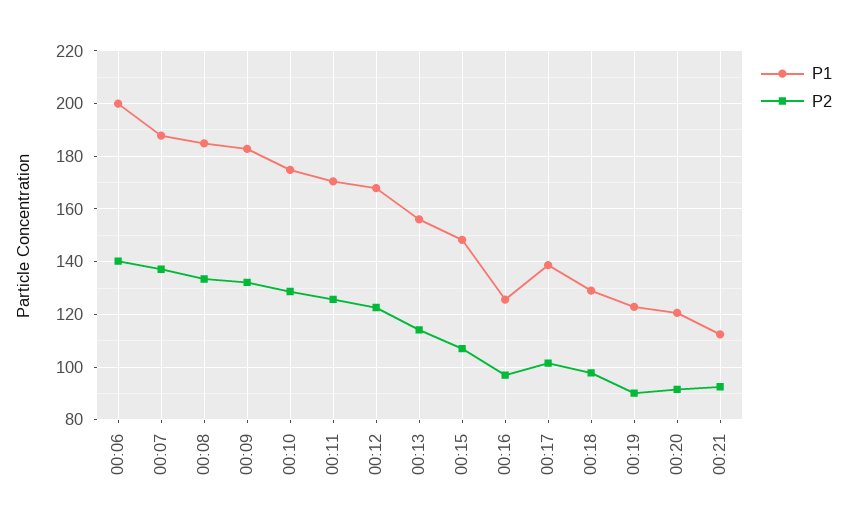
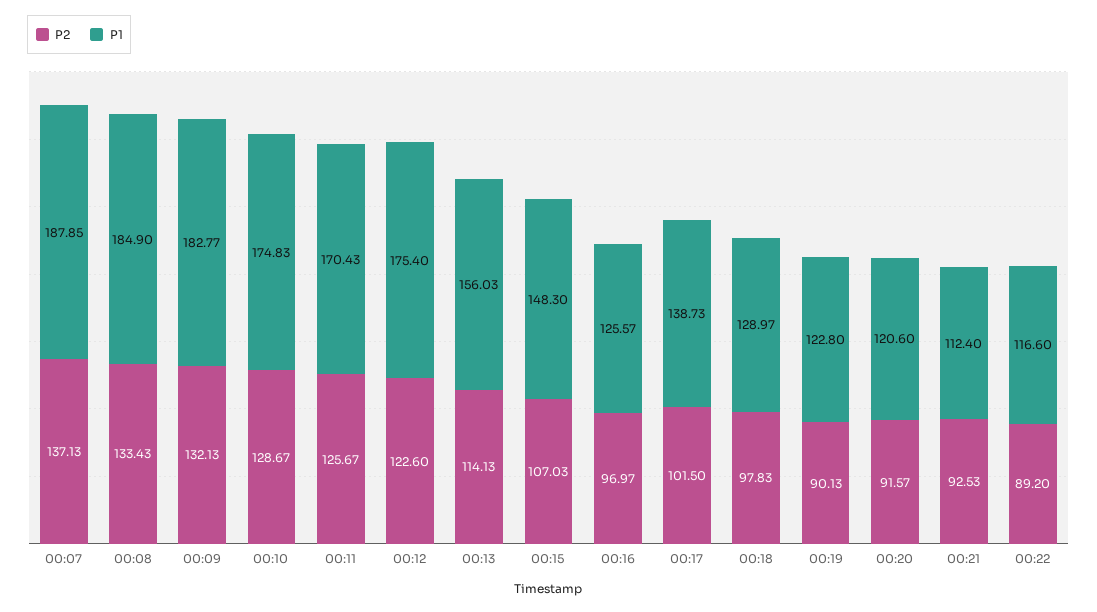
P1, 00:06: 200 -> none
P2, 00:06: 140 -> none
P1, 00:12: 167.5 -> 175.4
P2, 00:22: none -> 89.2
P1, 00:22: none -> 116.6

